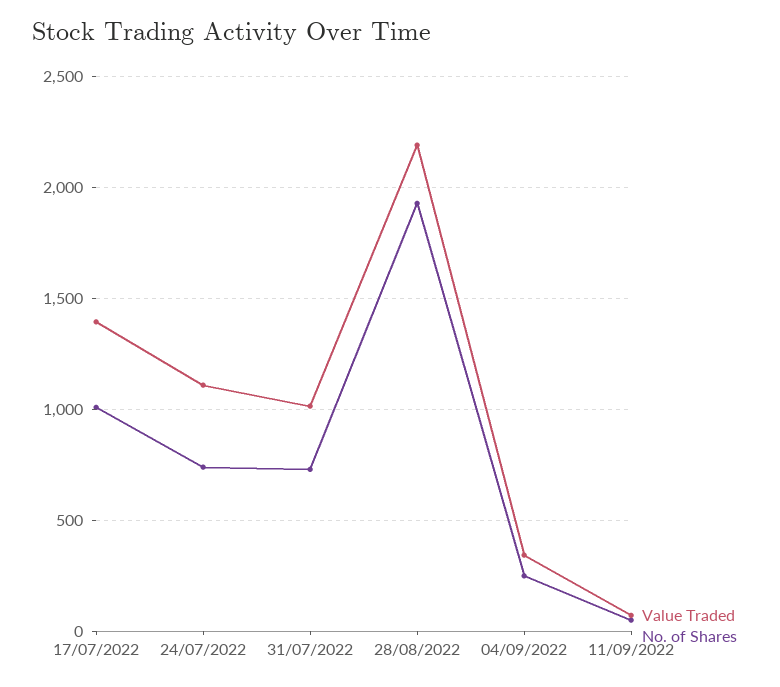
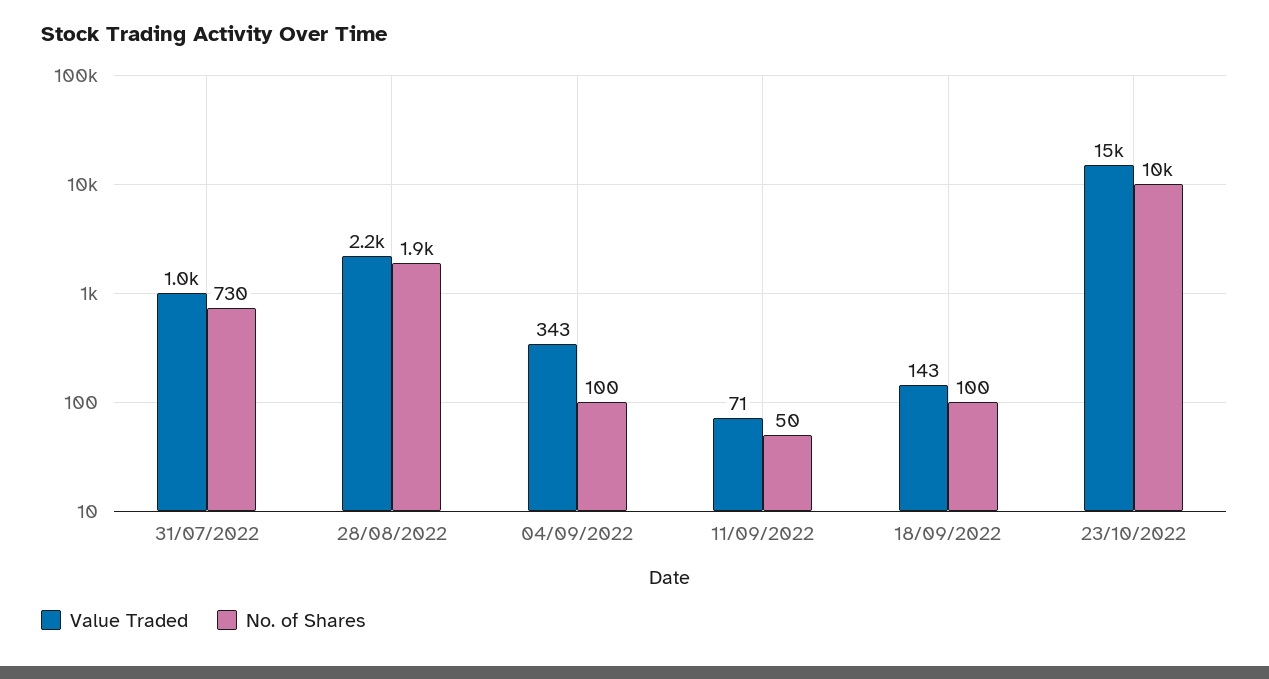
Value Traded, 17/07/2022: 1400 -> none
No. of Shares, 17/07/2022: 1000 -> none
Value Traded, 24/07/2022: 1100 -> none
No. of Shares, 24/07/2022: 750 -> none
No. of Shares, 04/09/2022: 250 -> 100
Value Traded, 18/09/2022: none -> 143
No. of Shares, 18/09/2022: none -> 100
Value Traded, 23/10/2022: none -> 15000
No. of Shares, 23/10/2022: none -> 10000

